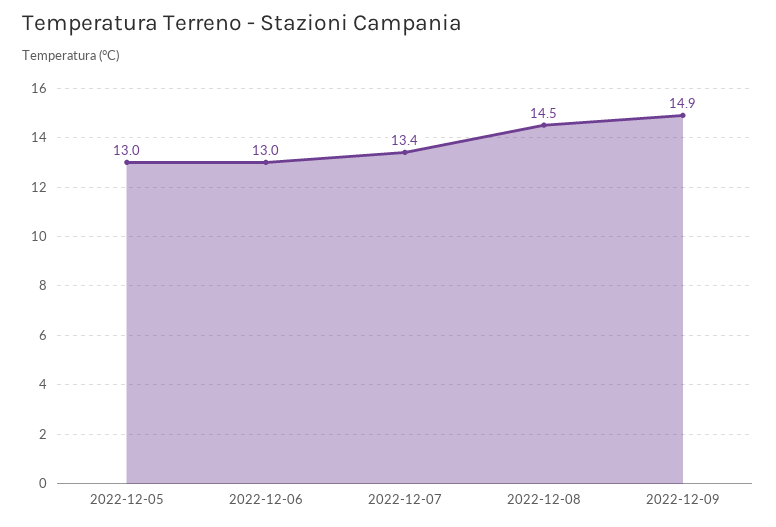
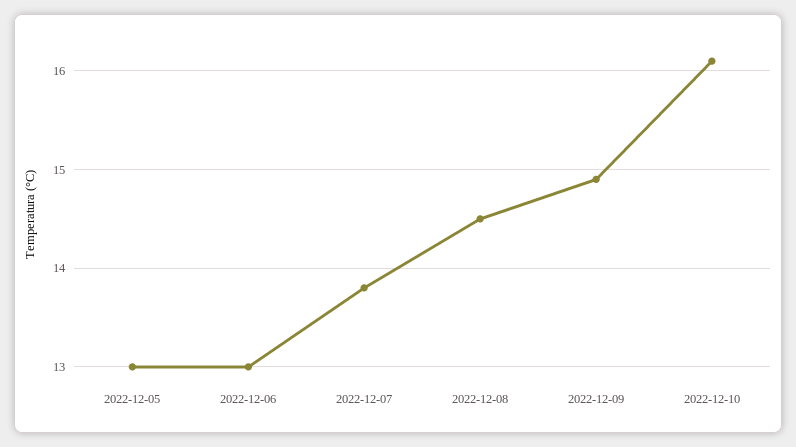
2022-12-07: 13.4 -> 13.8
2022-12-10: none -> 16.1

